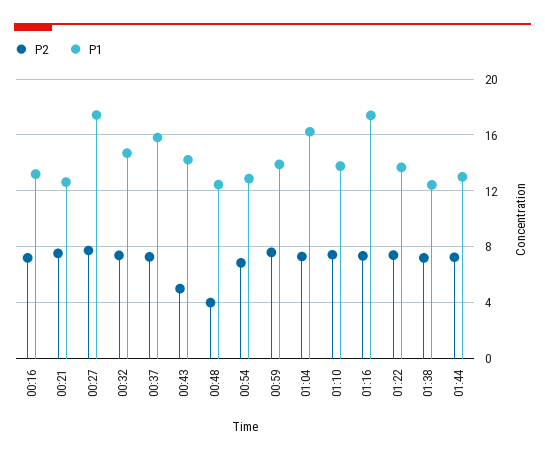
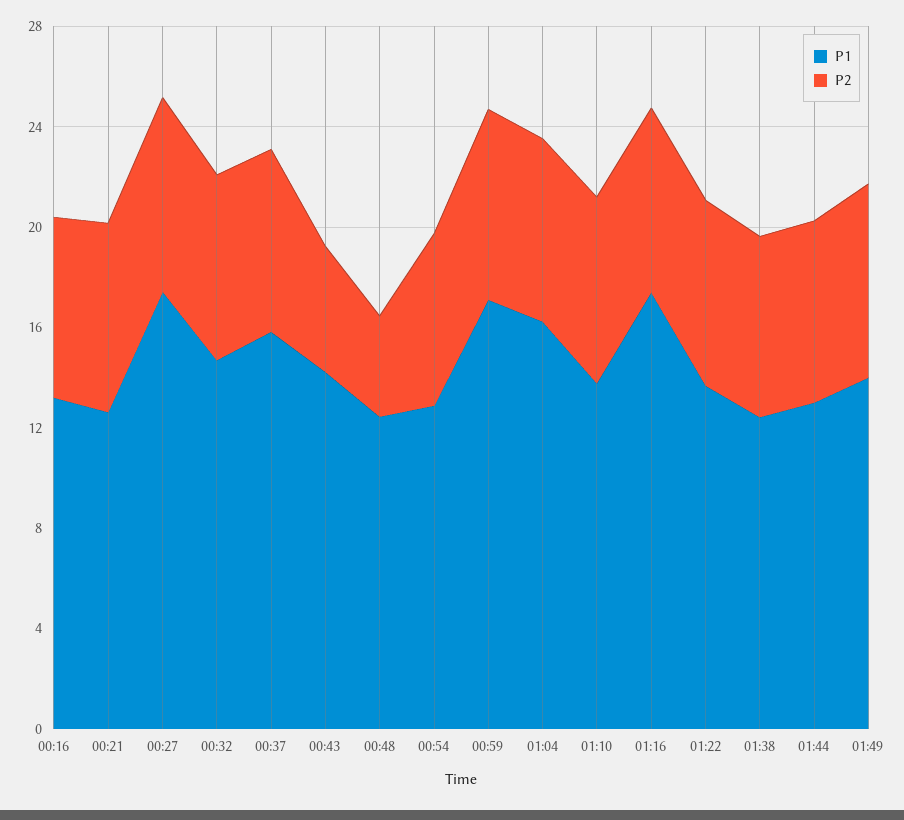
P1, 00:59: 14 -> 17
P1, 01:49: none -> 14
P2, 01:49: none -> 8

